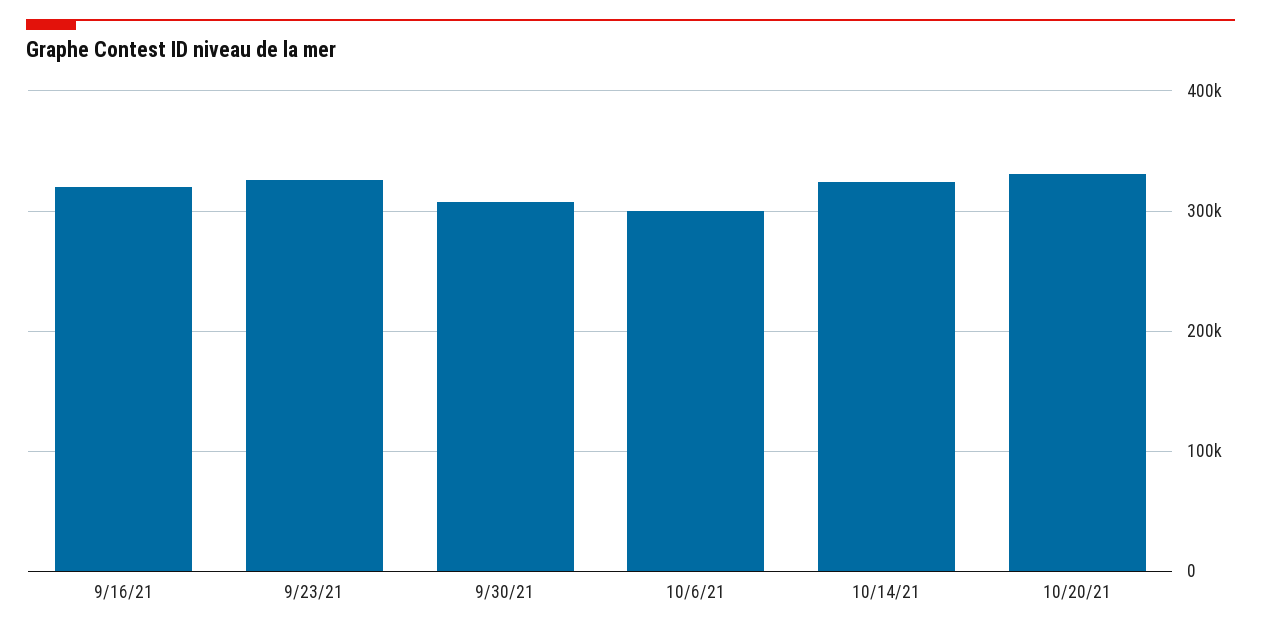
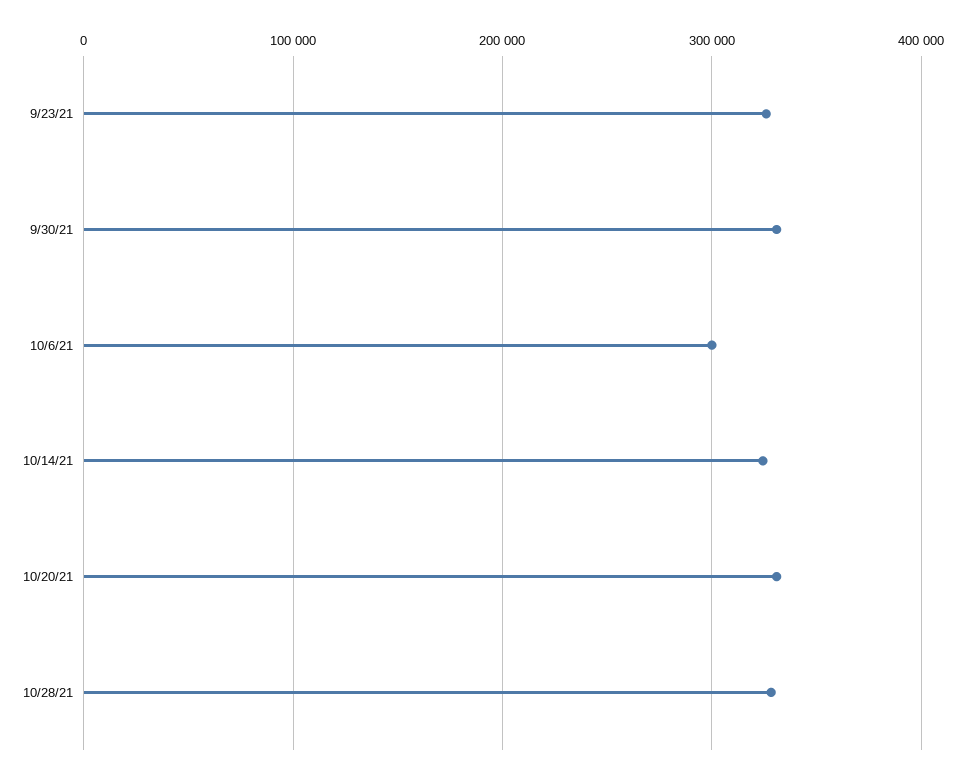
9/16/21: 320000 -> none
9/30/21: 310000 -> 330000
10/28/21: none -> 330000

